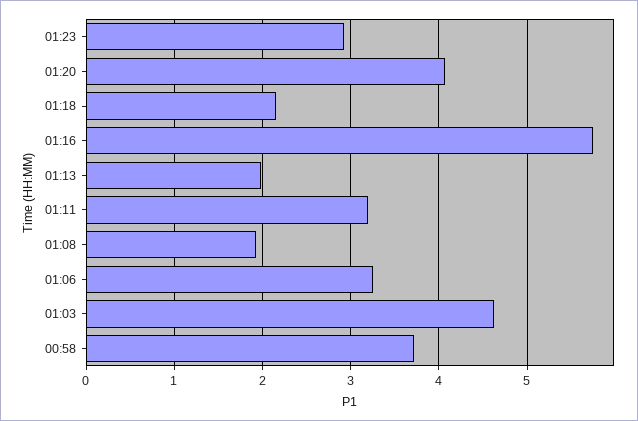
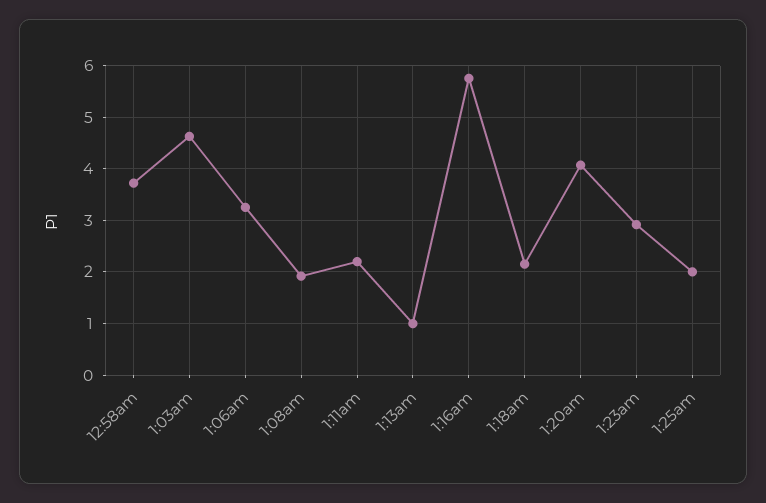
01:13: 2 -> 1
01:11: 3.2 -> 2.2
1:25am: none -> 2

